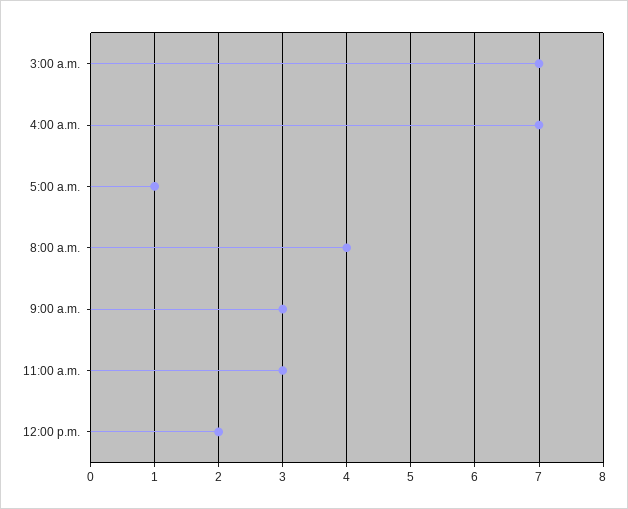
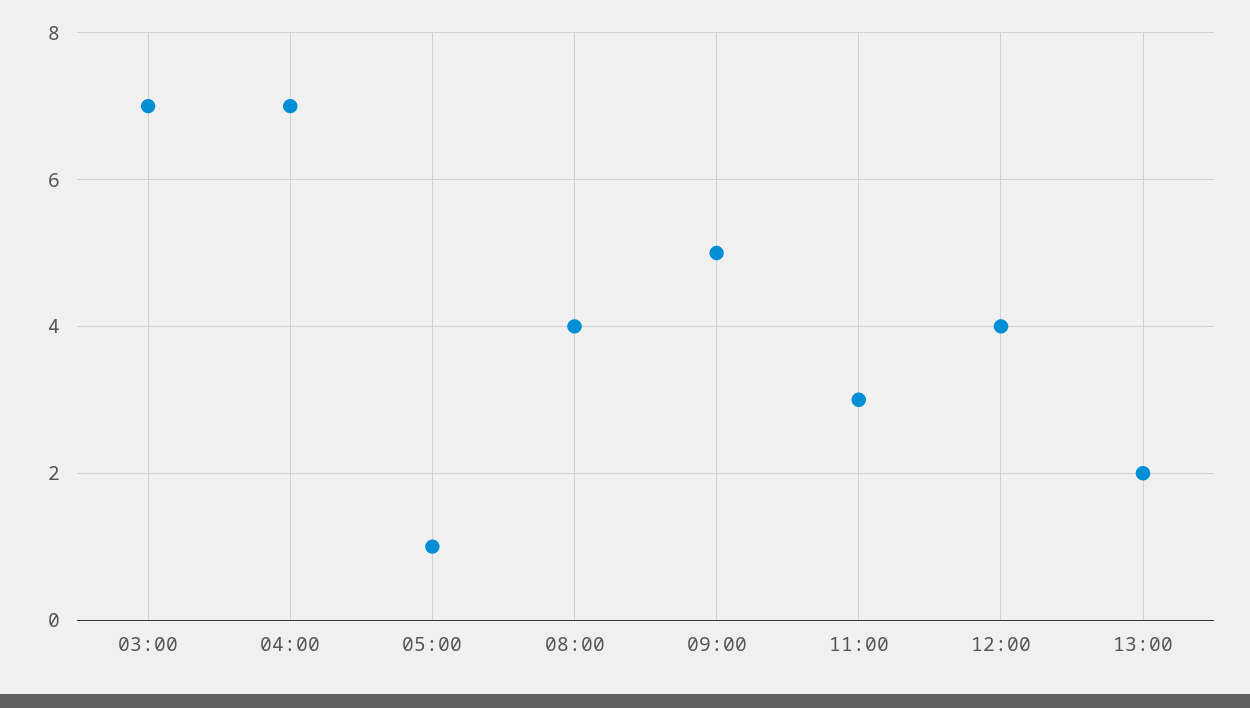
9:00 a.m.: 3 -> 5
12:00 p.m.: 2 -> 4
13:00: none -> 2

